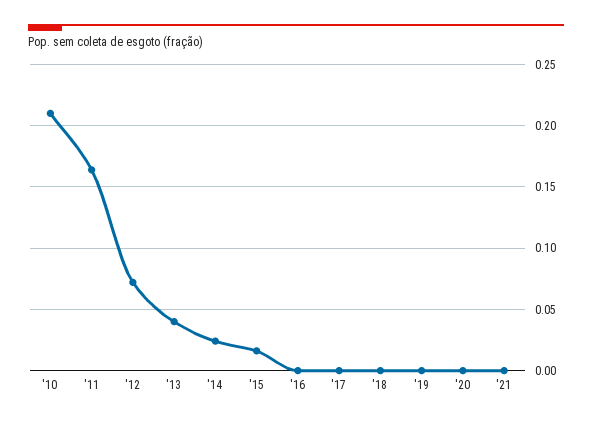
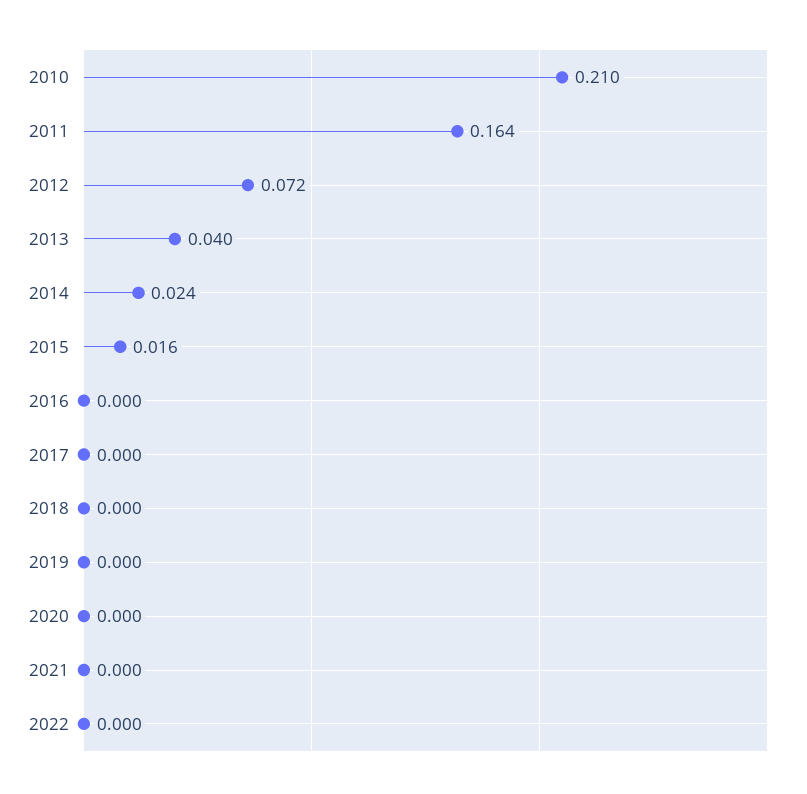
2022: none -> 0

